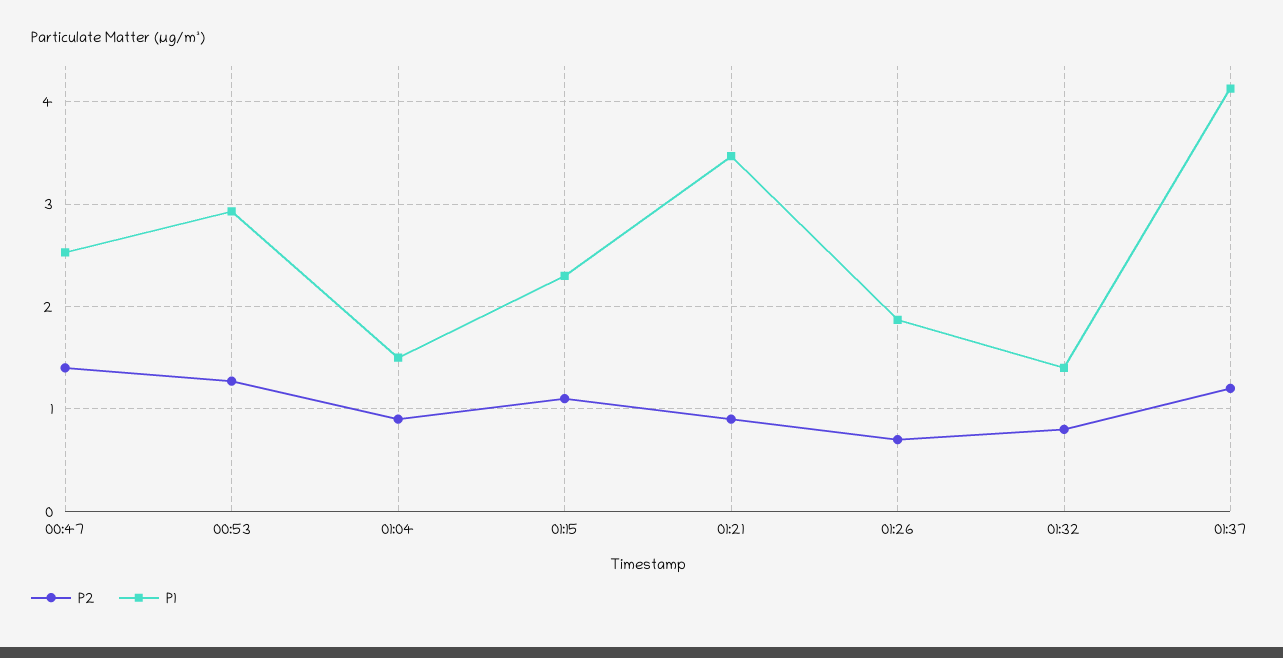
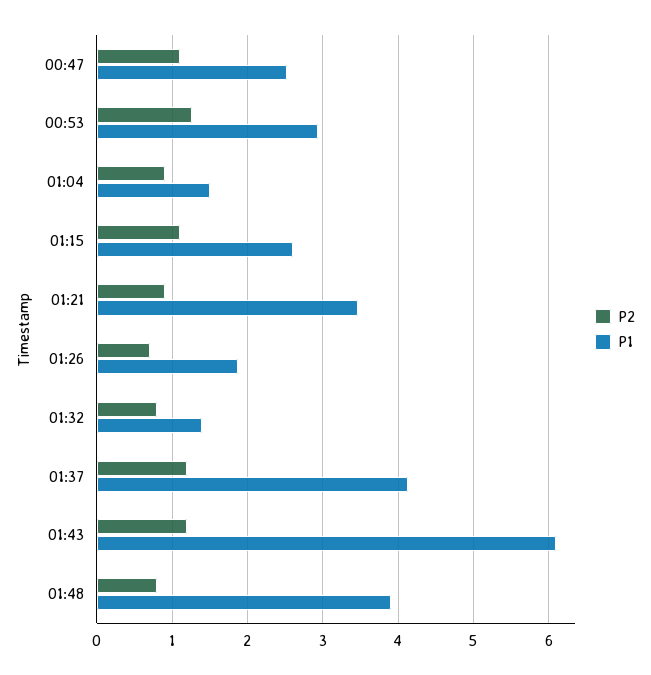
P2, 00:47: 1.4 -> 1.1
P1, 01:15: 2.3 -> 2.6
P2, 01:43: none -> 1.2
P1, 01:43: none -> 6.1
P2, 01:48: none -> 0.8
P1, 01:48: none -> 3.9

